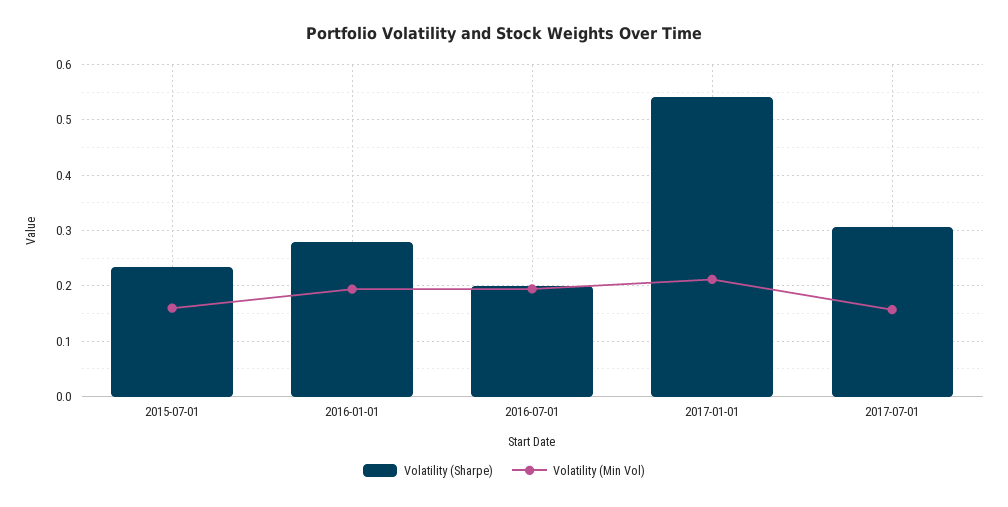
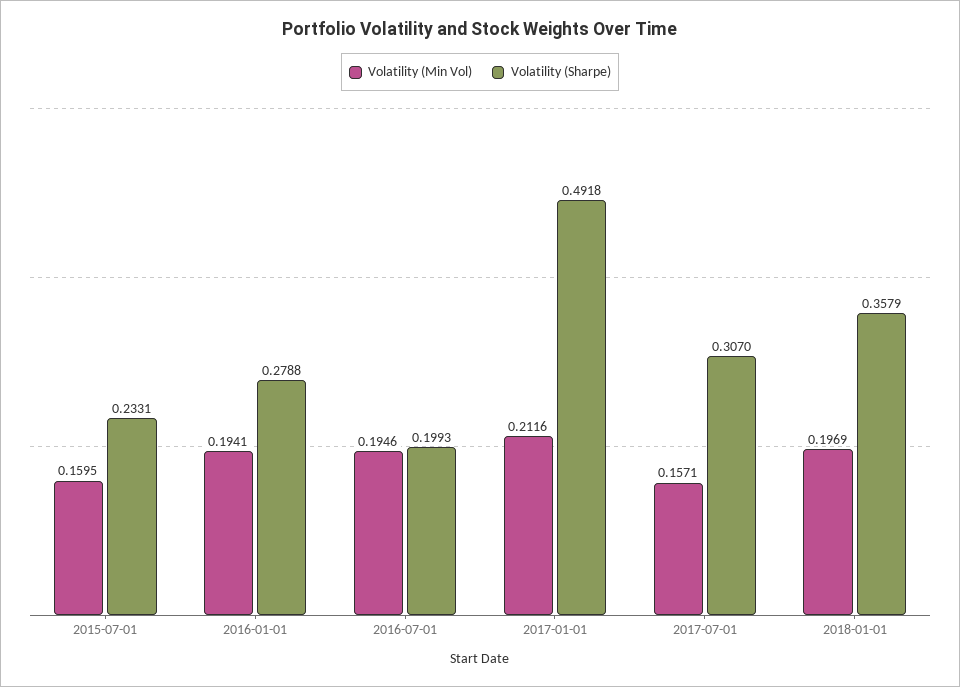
Volatility (Sharpe), 2017-01-01: 0.54 -> 0.4918
Volatility (Min Vol), 2018-01-01: none -> 0.1969
Volatility (Sharpe), 2018-01-01: none -> 0.3579

